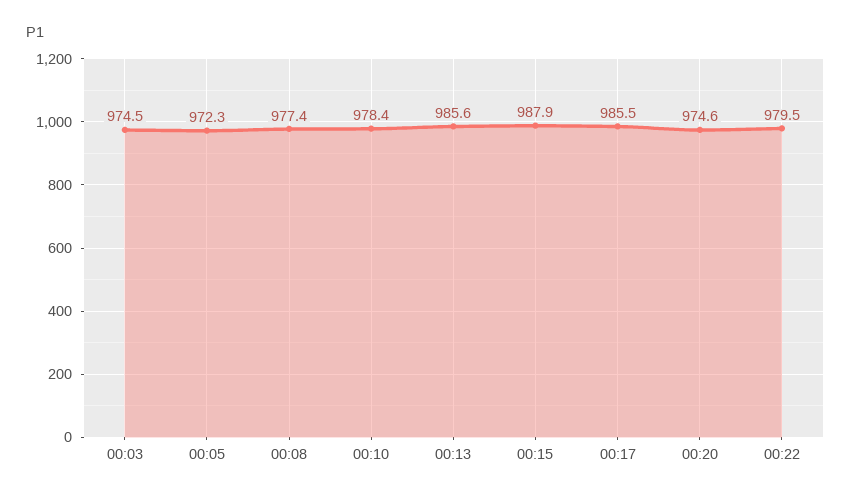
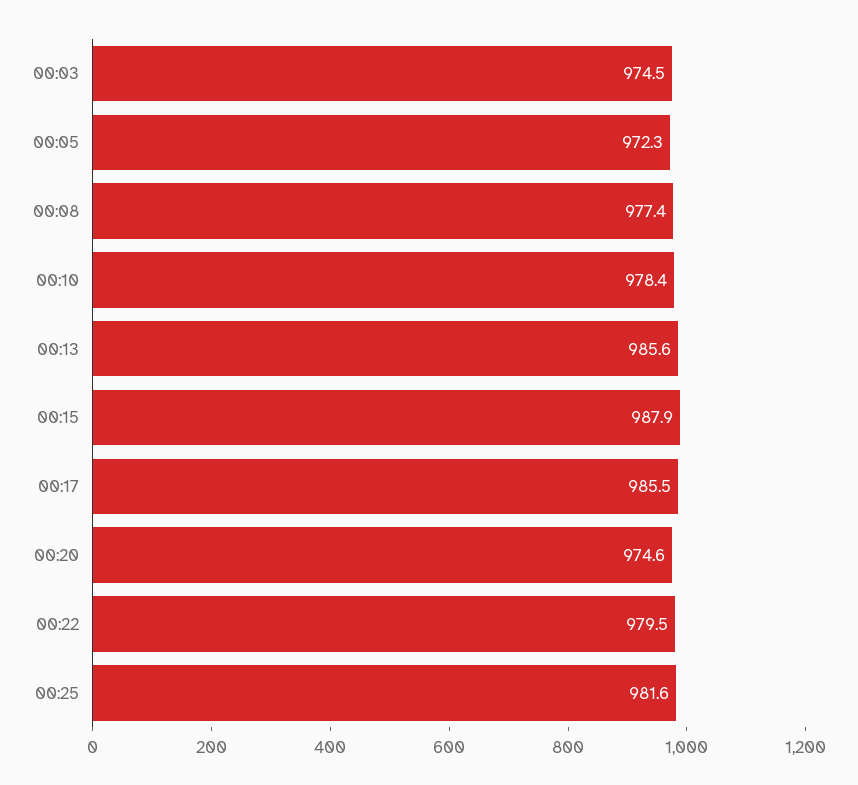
00:25: none -> 981.6

